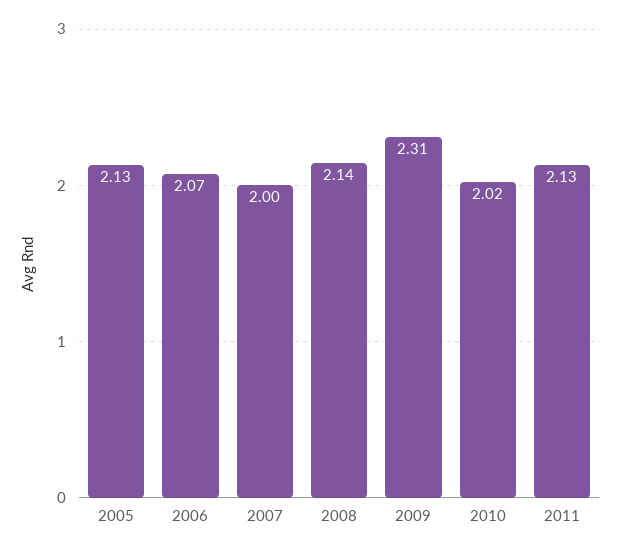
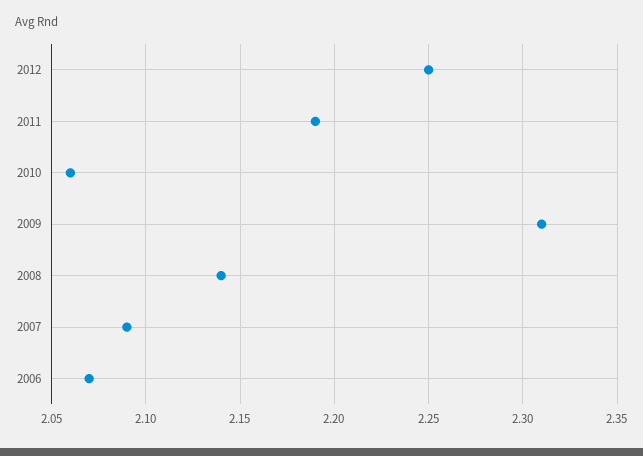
2005: 2.13 -> none
2007: 2 -> 2.09
2010: 2.02 -> 2.06
2011: 2.13 -> 2.19
2012: none -> 2.25

